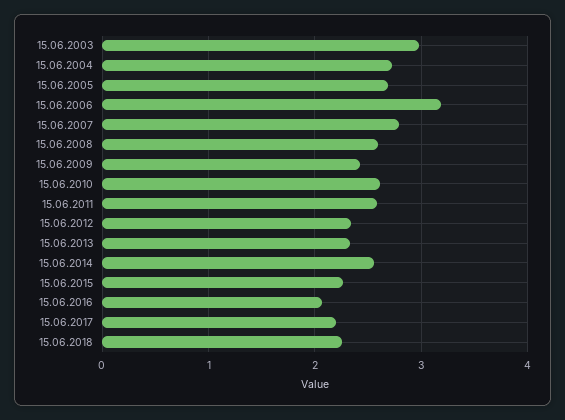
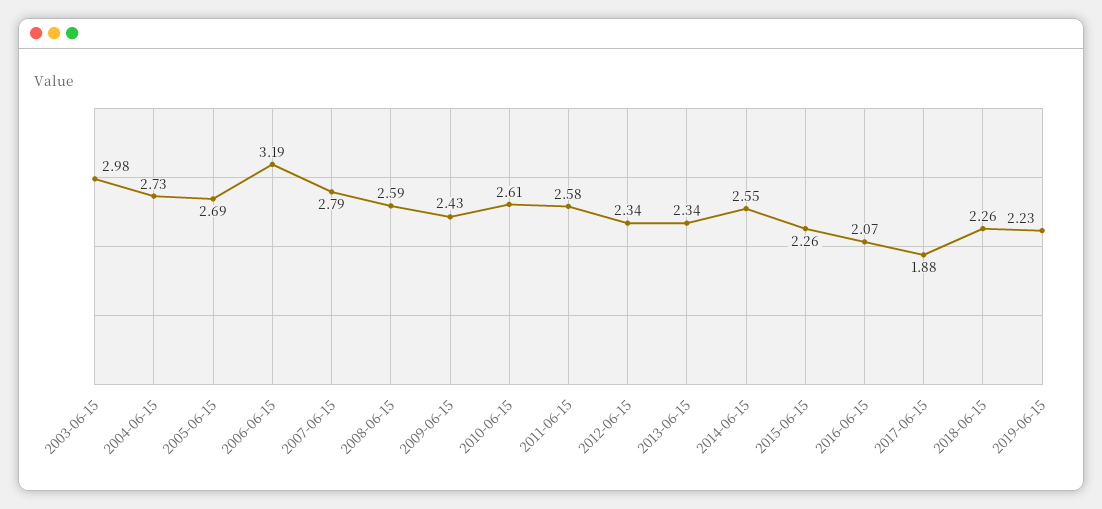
15.06.2017: 2.2 -> 1.88
2019-06-15: none -> 2.23

